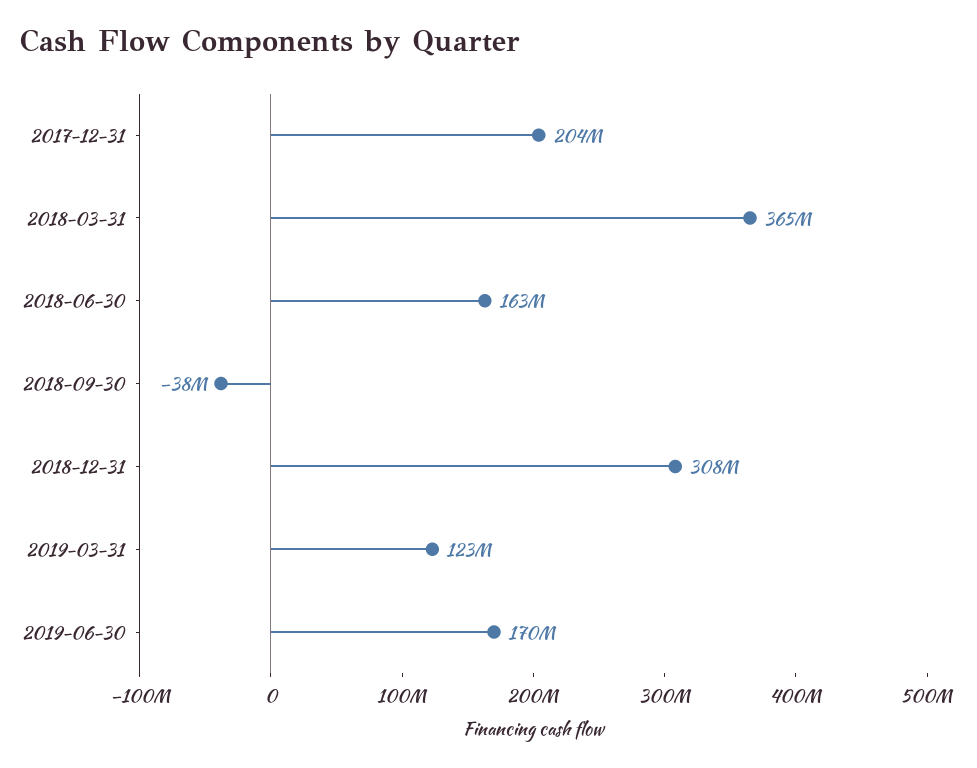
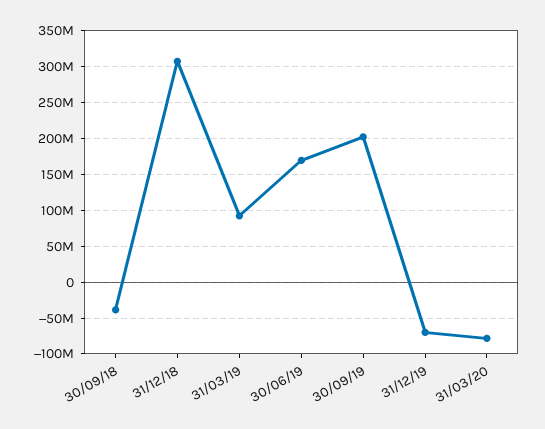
2017-12-31: 204000000 -> none
2018-03-31: 365000000 -> none
2018-06-30: 163000000 -> none
2019-03-31: 123000000 -> 90000000
30/09/19: none -> 200000000
31/12/19: none -> -70000000
31/03/20: none -> -80000000

